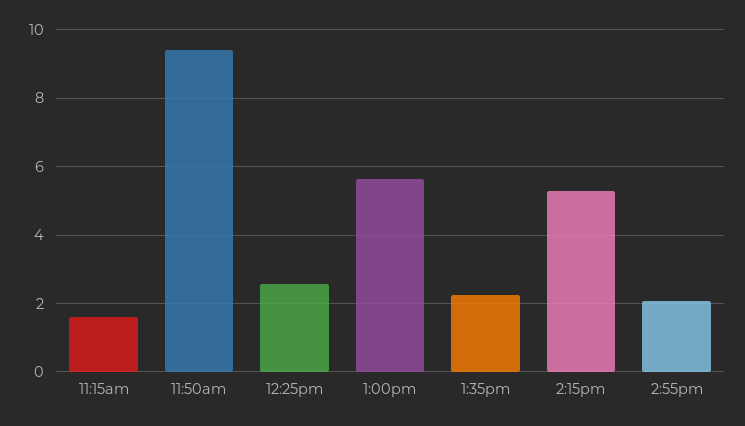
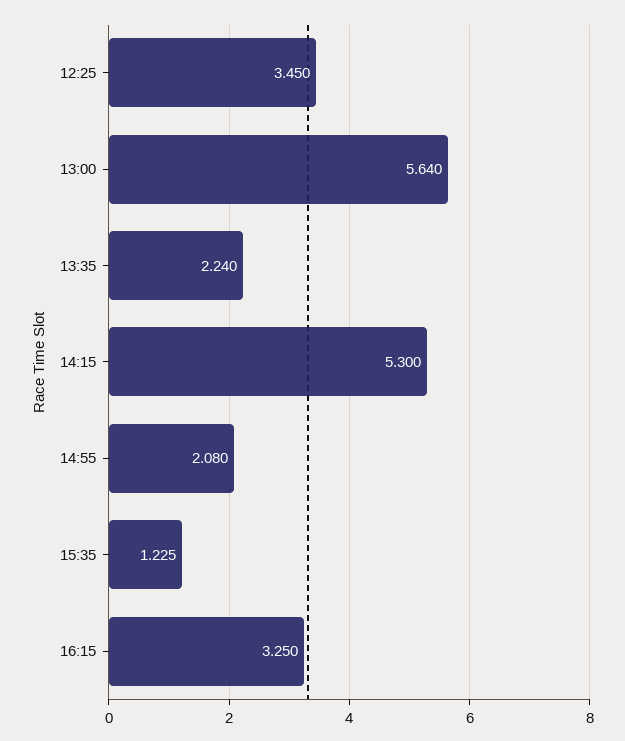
11:15am: 1.6 -> none
11:50am: 9.4 -> none
12:25pm: 2.6 -> 3.45
15:35: none -> 1.225
16:15: none -> 3.25

